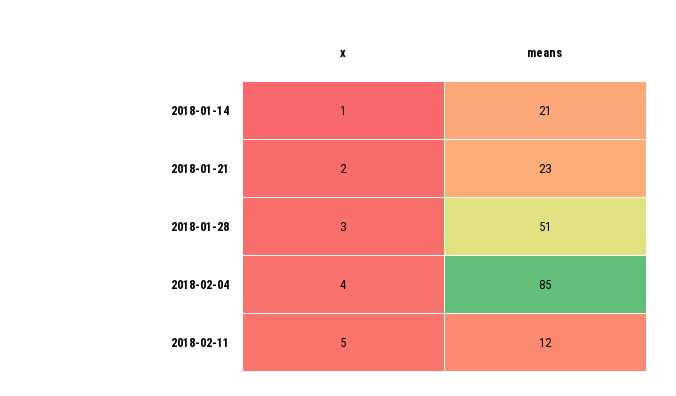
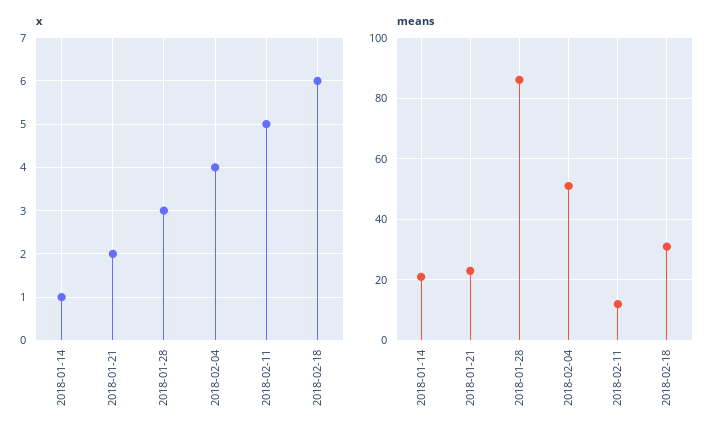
means, 2018-01-28: 51 -> 85
means, 2018-02-04: 85 -> 50
x, 2018-02-18: none -> 6
means, 2018-02-18: none -> 30

